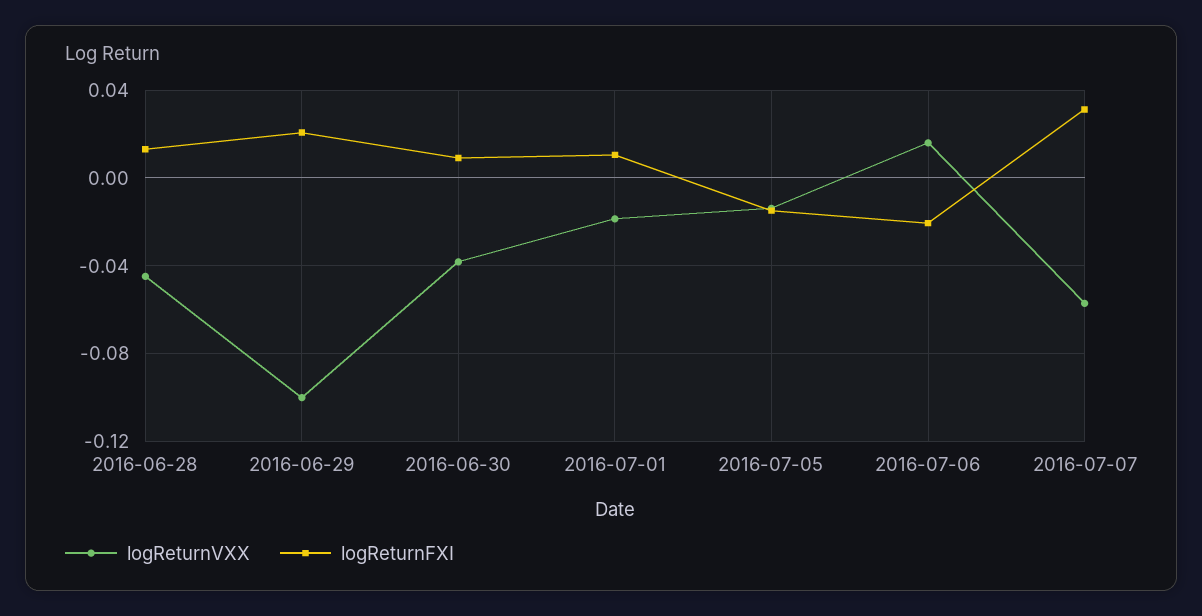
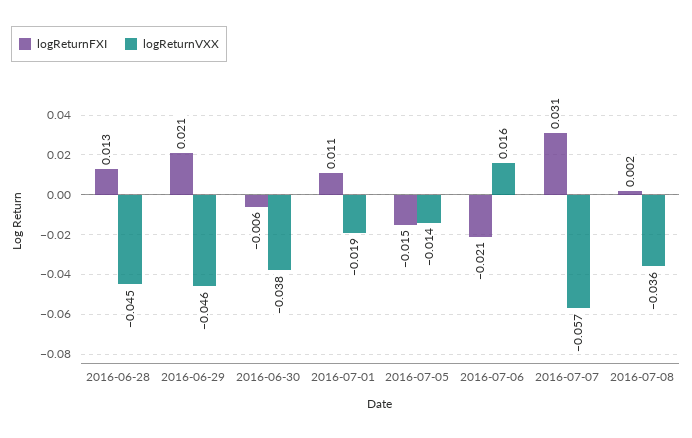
logReturnVXX, 2016-06-29: -0.1 -> -0.046
logReturnFXI, 2016-06-30: 0.01 -> -0.006
logReturnFXI, 2016-07-08: none -> 0.002
logReturnVXX, 2016-07-08: none -> -0.036

